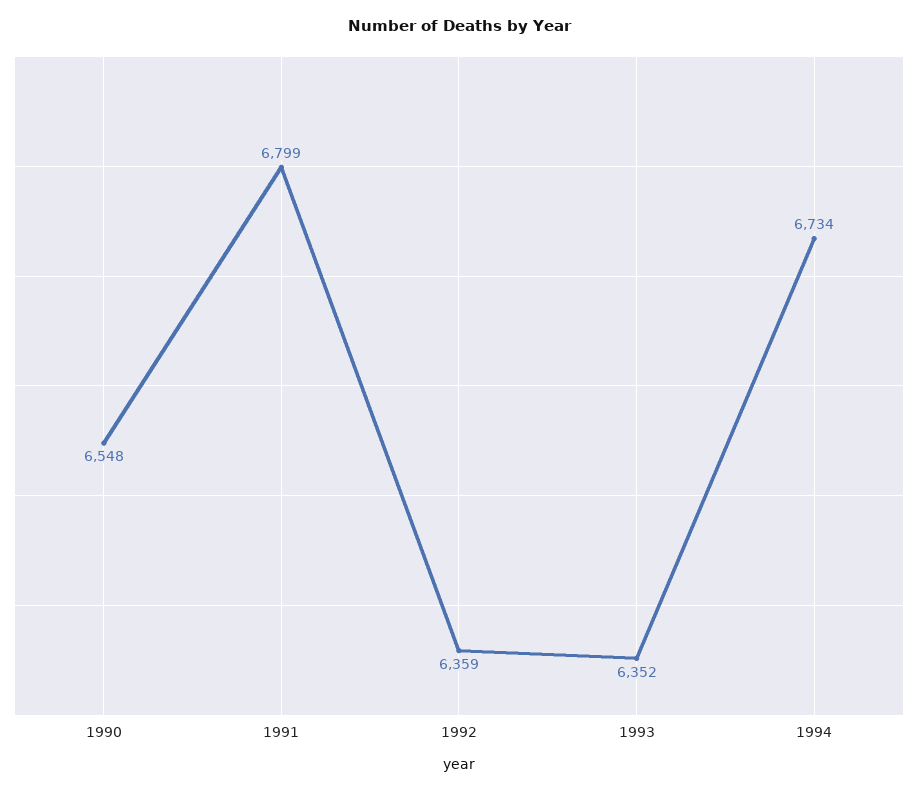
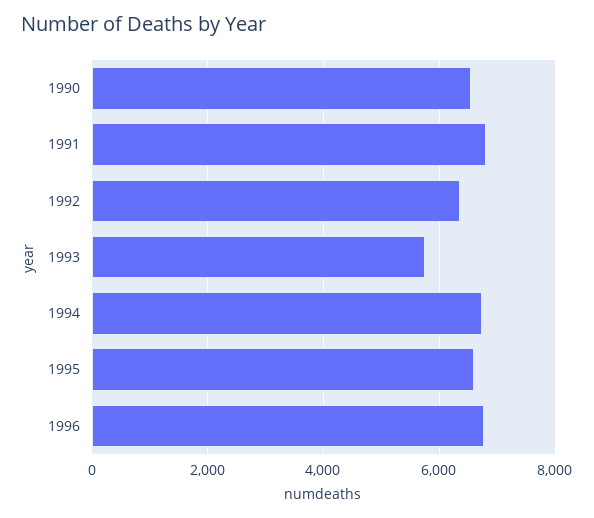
1993: 6352 -> 5800
1995: none -> 6600
1996: none -> 6800

